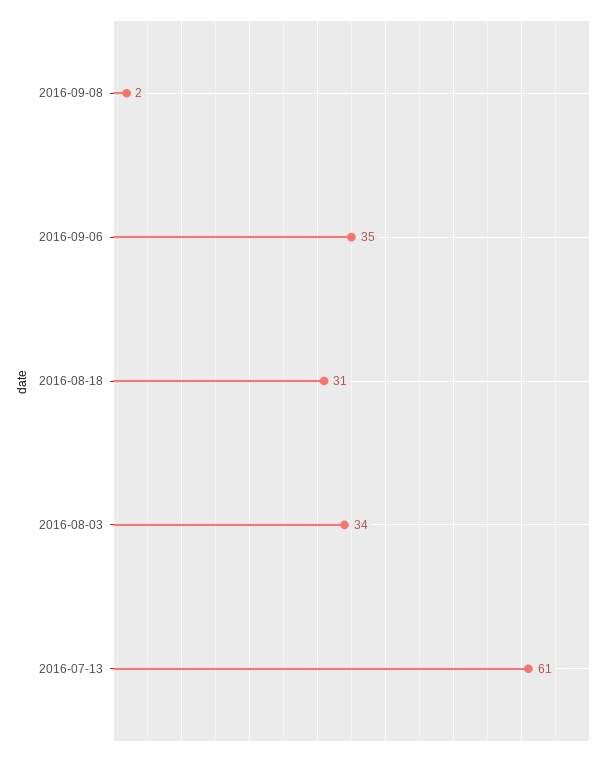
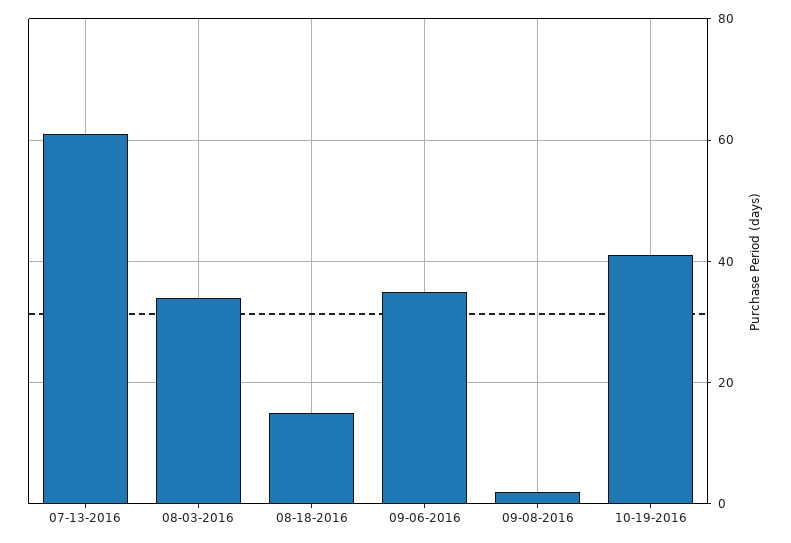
2016-08-18: 31 -> 15
10-19-2016: none -> 40

